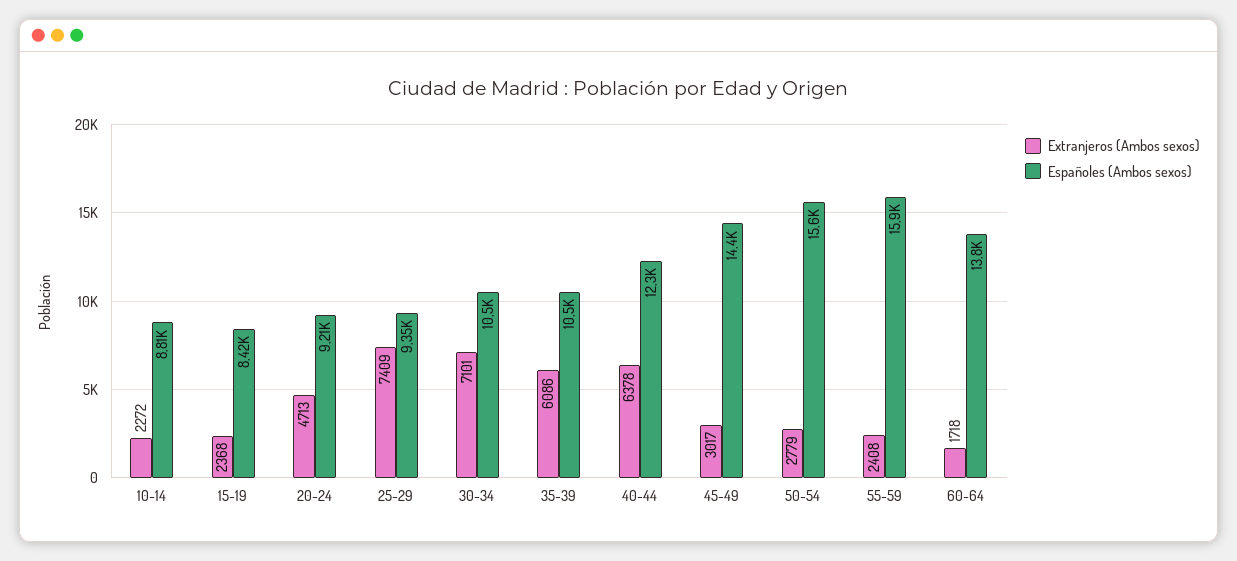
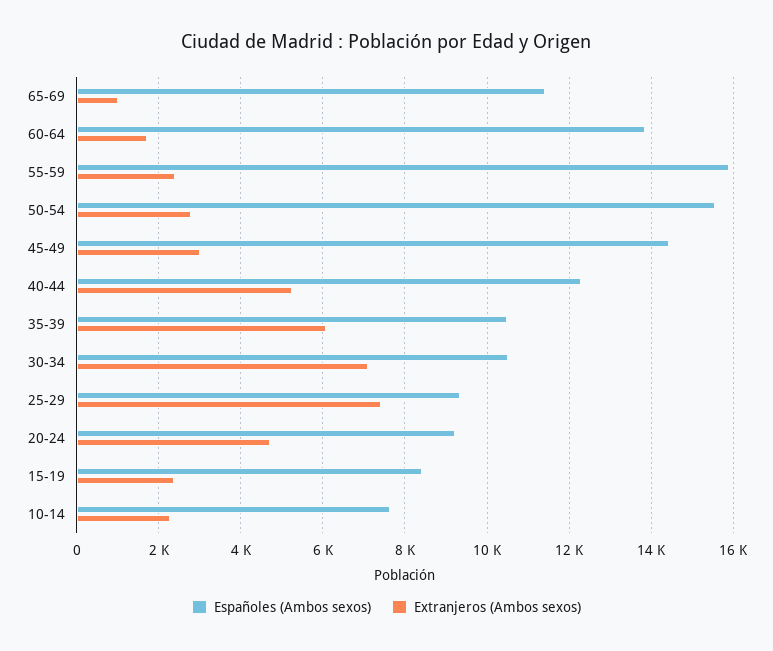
Españoles (Ambos sexos), 10-14: 8810 -> 7600
Extranjeros (Ambos sexos), 40-44: 6378 -> 5200
Españoles (Ambos sexos), 65-69: none -> 11400
Extranjeros (Ambos sexos), 65-69: none -> 1000

